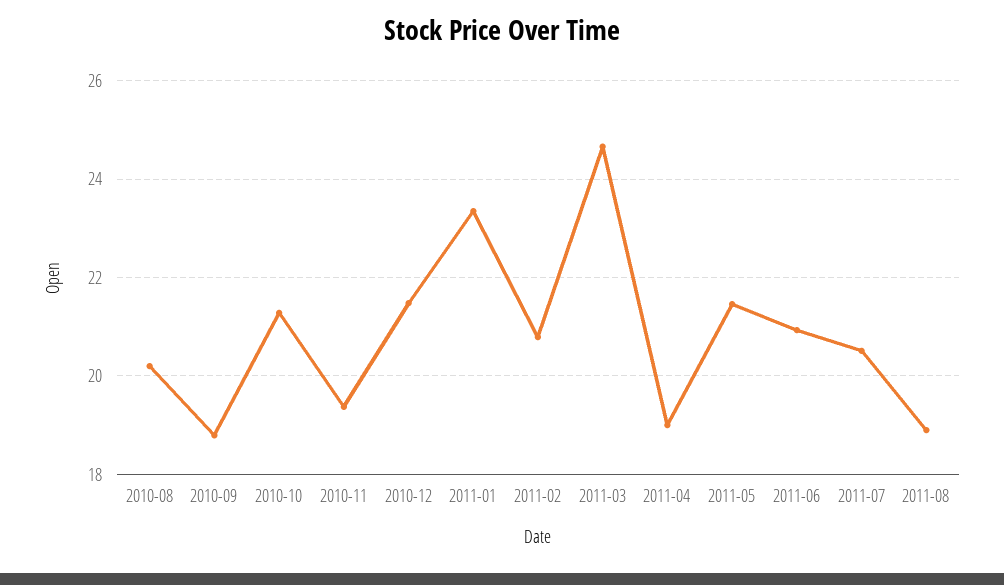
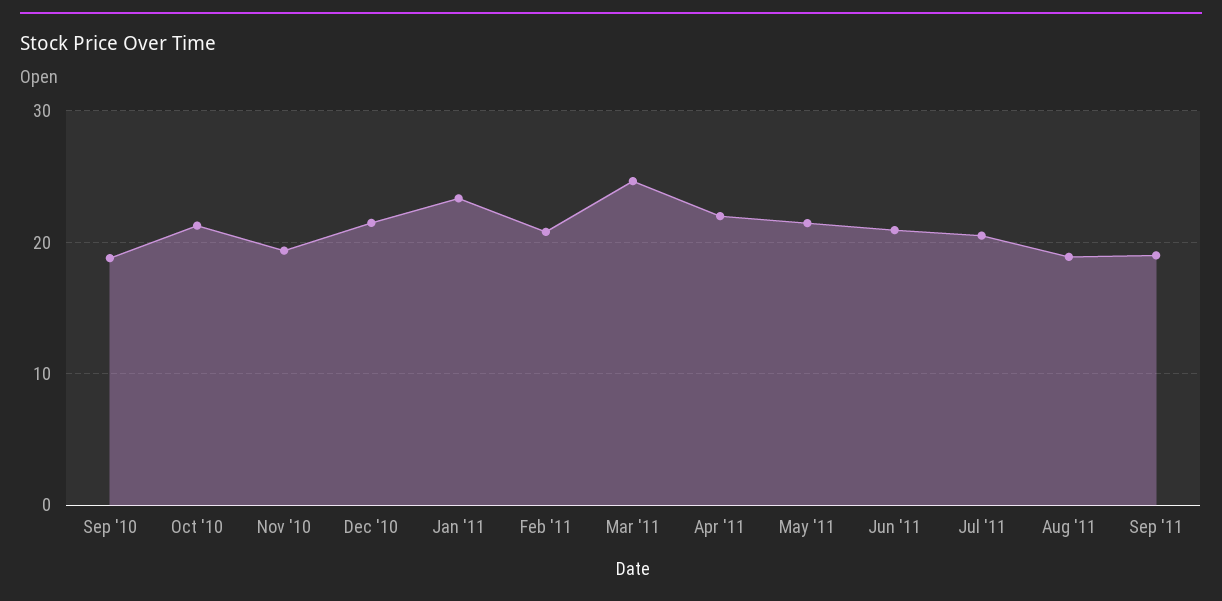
2010-08: 20.2 -> none
2011-04: 19 -> 22
Sep '11: none -> 19

